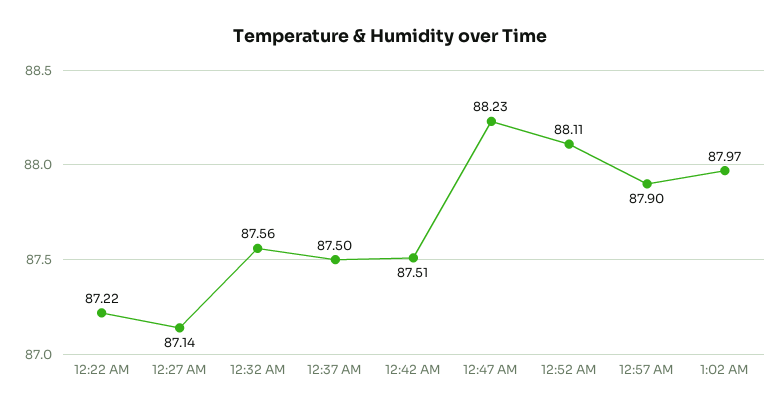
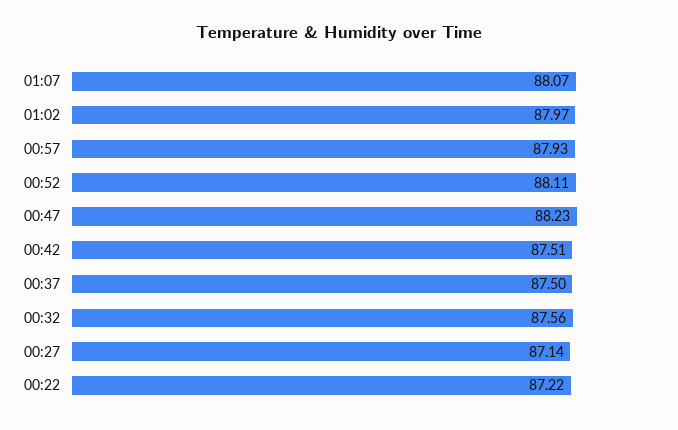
12:57 AM: 87.9 -> 87.93
01:07: none -> 88.07

